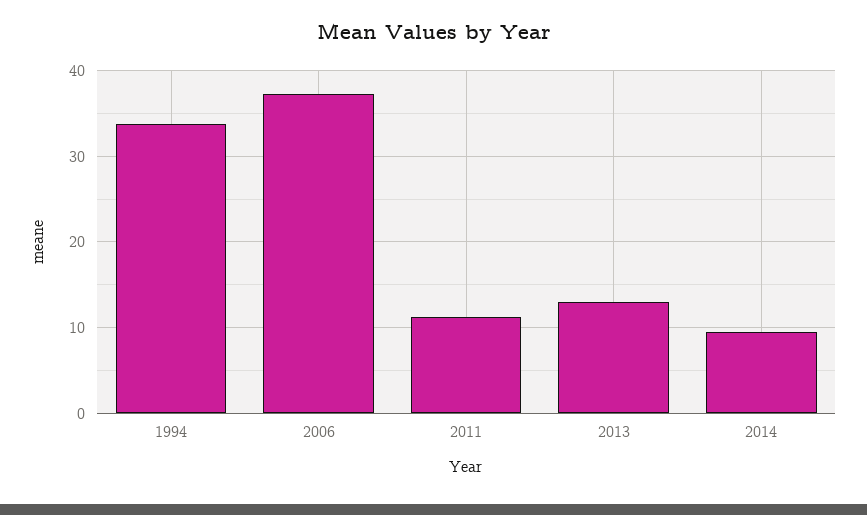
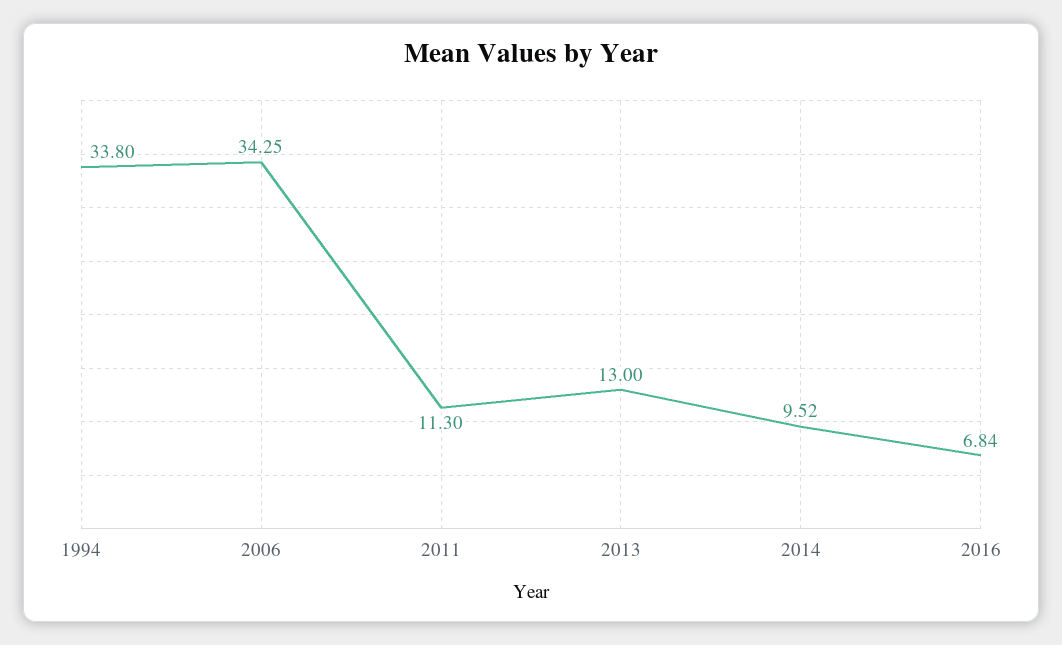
2006: 37 -> 34.25
2016: none -> 6.84

